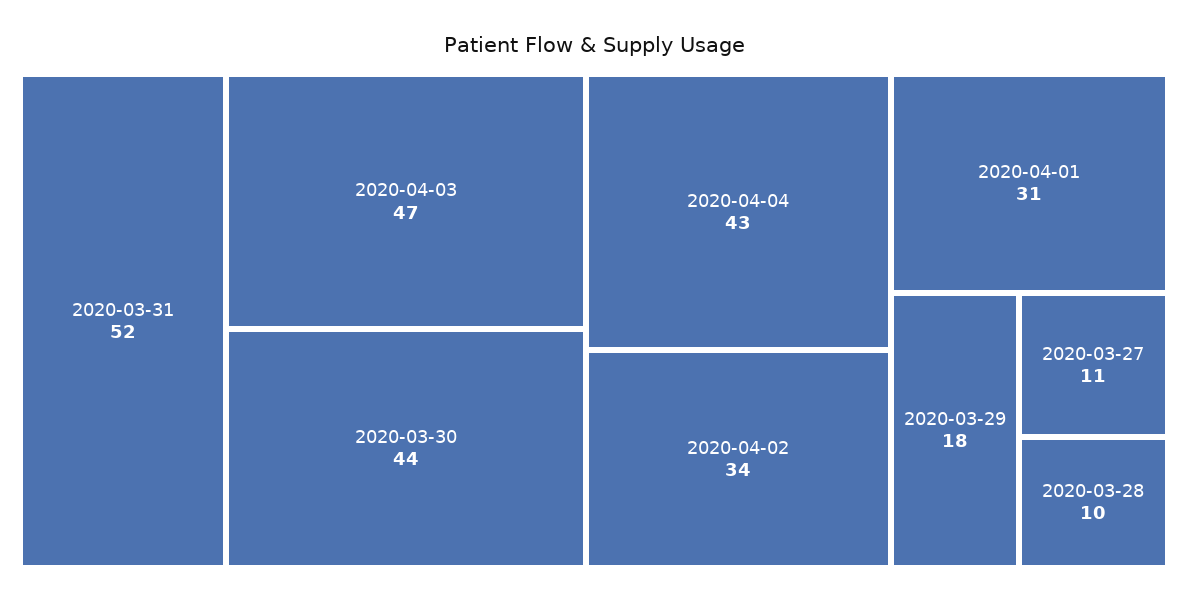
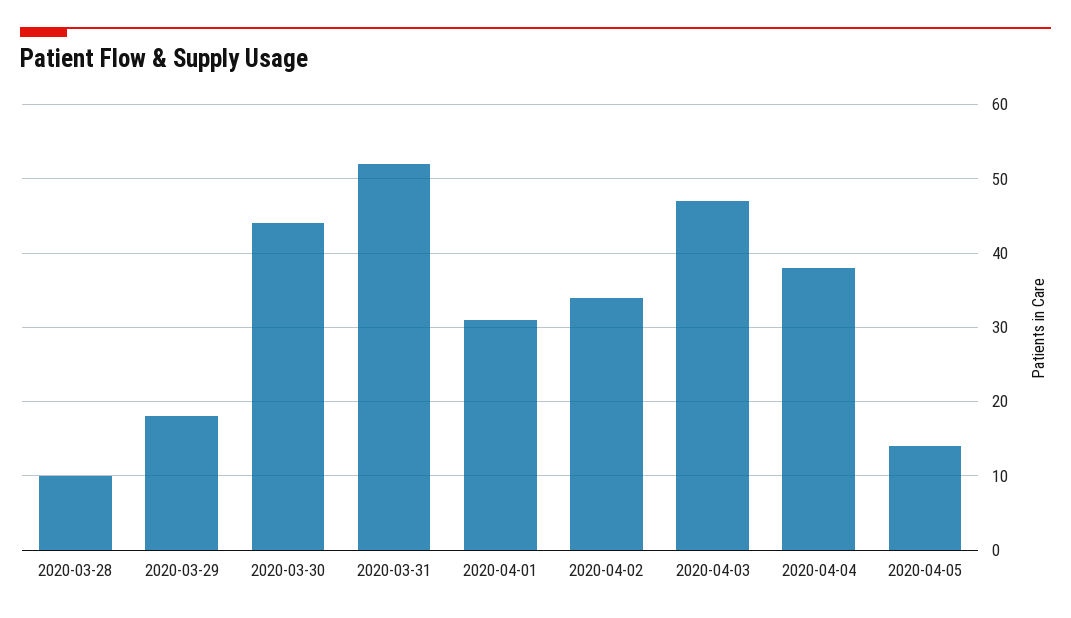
2020-04-04: 43 -> 38
2020-03-27: 11 -> none
2020-04-05: none -> 14

